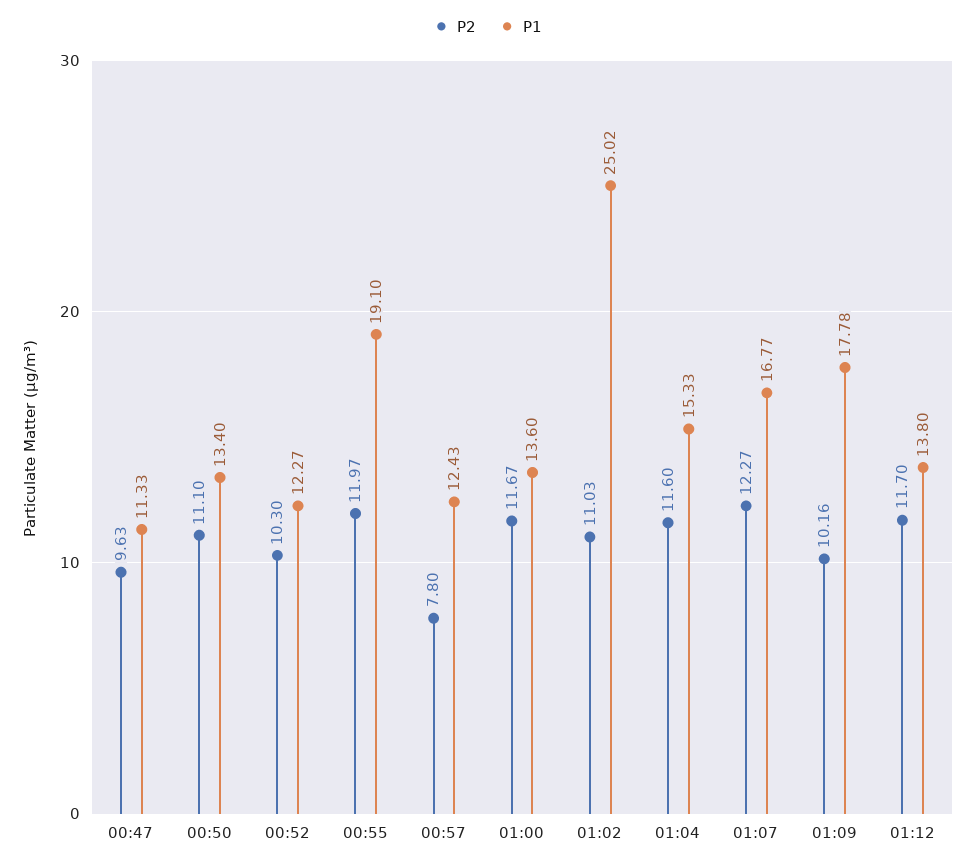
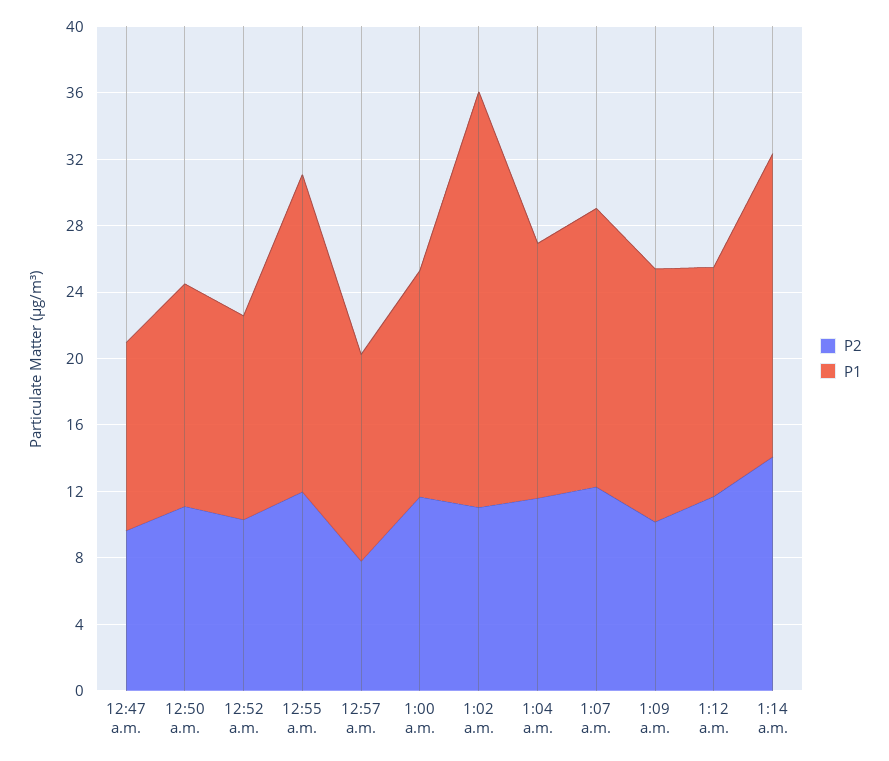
P1, 01:09: 17.78 -> 15
P2, 1:14 a.m.: none -> 14
P1, 1:14 a.m.: none -> 18

